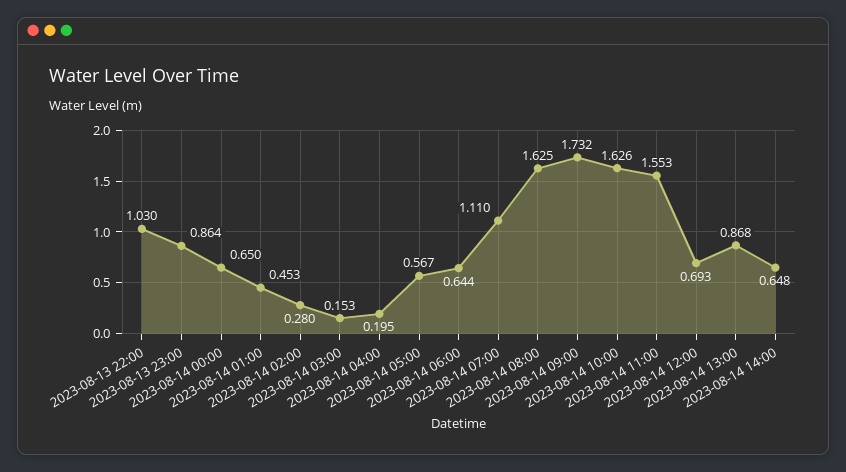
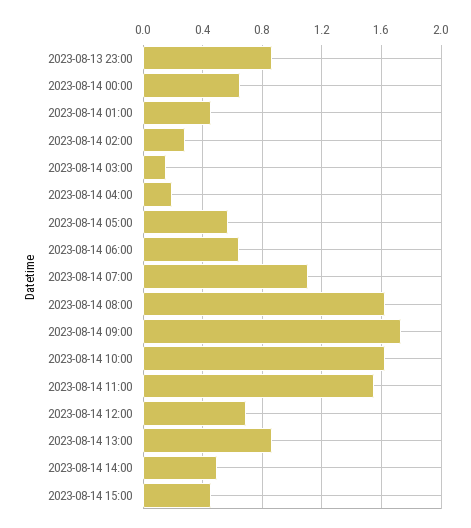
2023-08-13 22:00: 1.03 -> none
2023-08-14 14:00: 0.648 -> 0.5
2023-08-14 15:00: none -> 0.45

